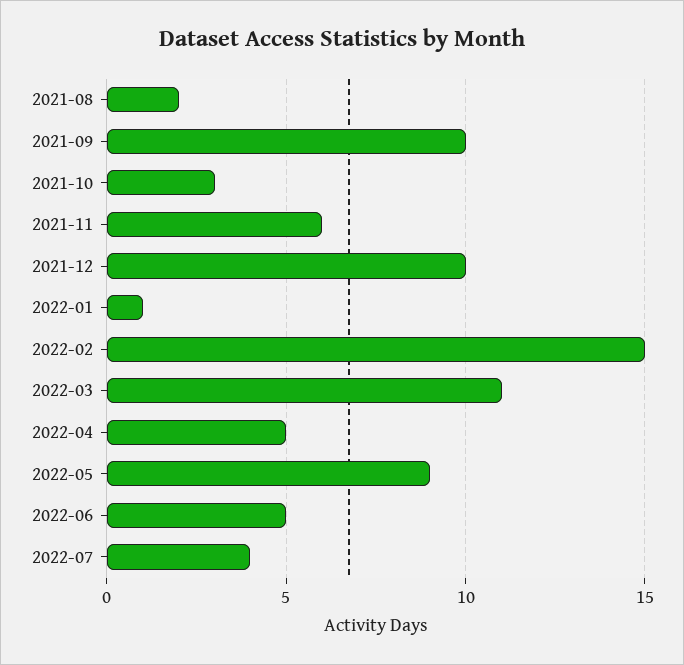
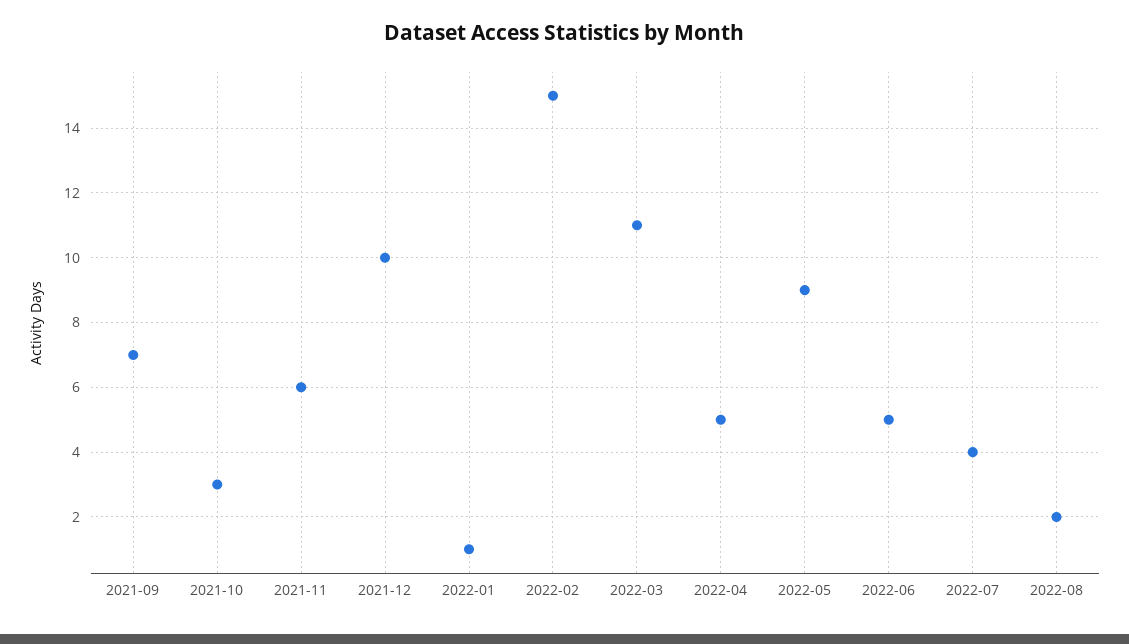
2021-08: 2 -> none
2021-09: 10 -> 7
2022-08: none -> 2

